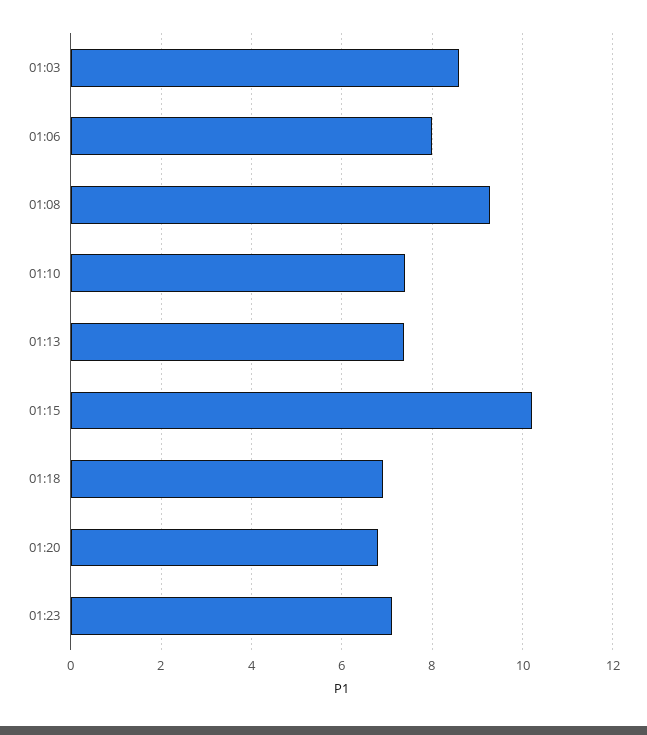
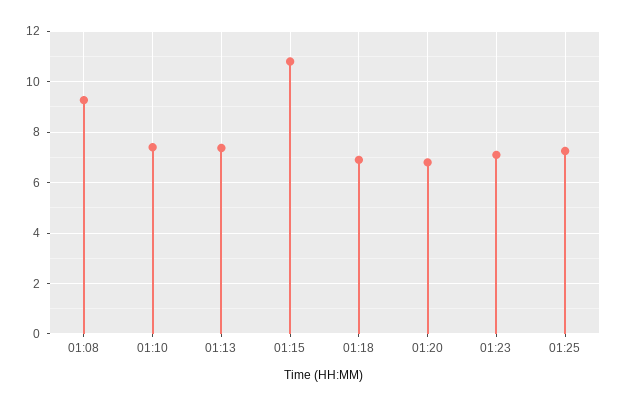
01:03: 8.6 -> none
01:06: 8 -> none
01:15: 10.2 -> 10.75
01:25: none -> 7.25

